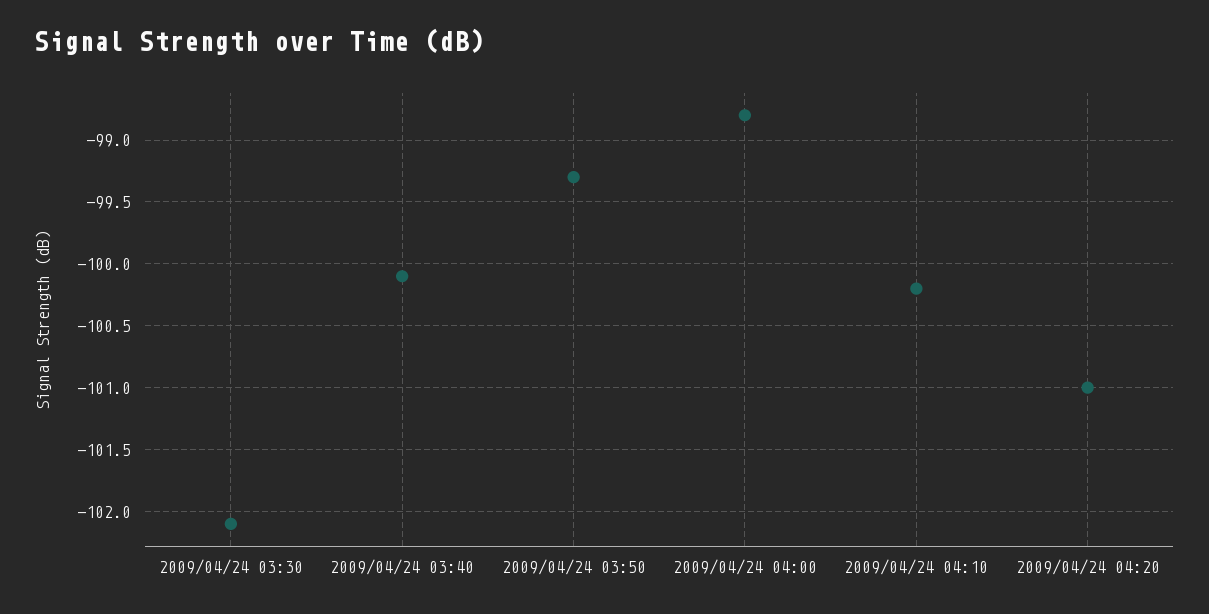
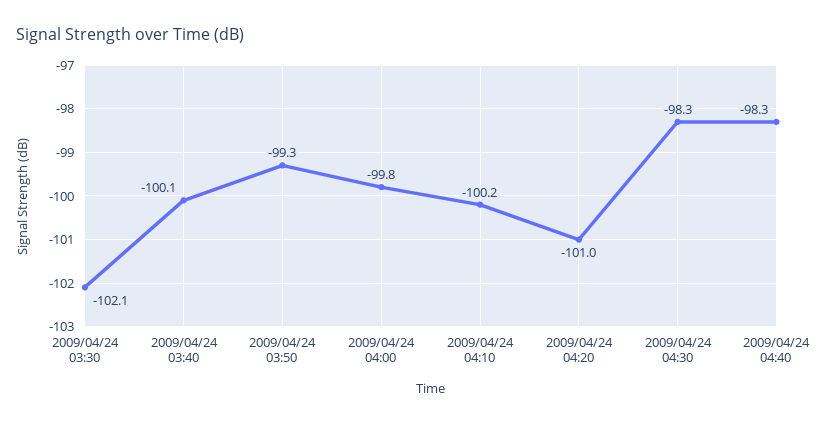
2009/04/24 04:00: -98.8 -> -99.8
2009/04/24 04:30: none -> -98.3
2009/04/24 04:40: none -> -98.3

